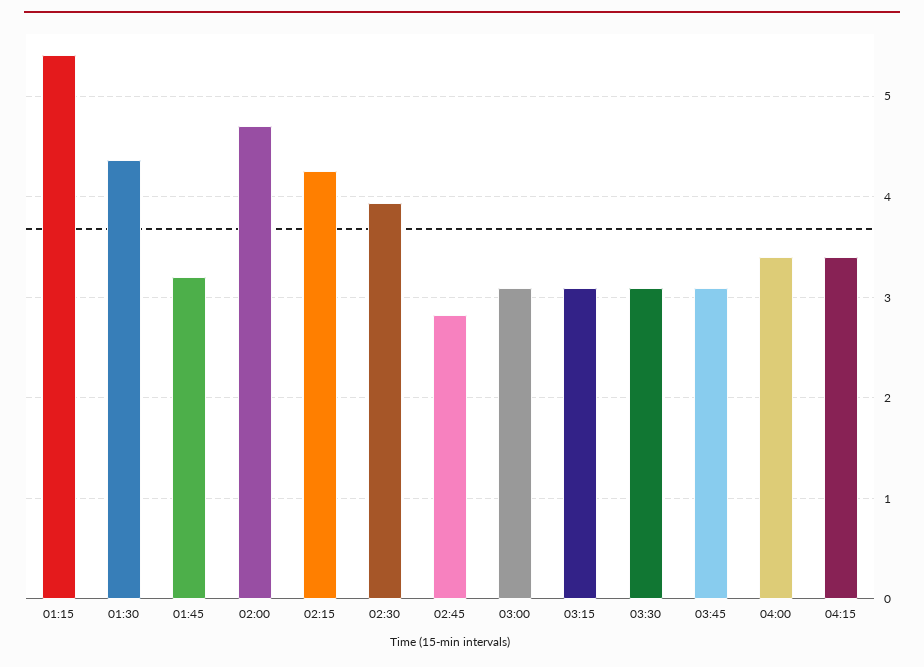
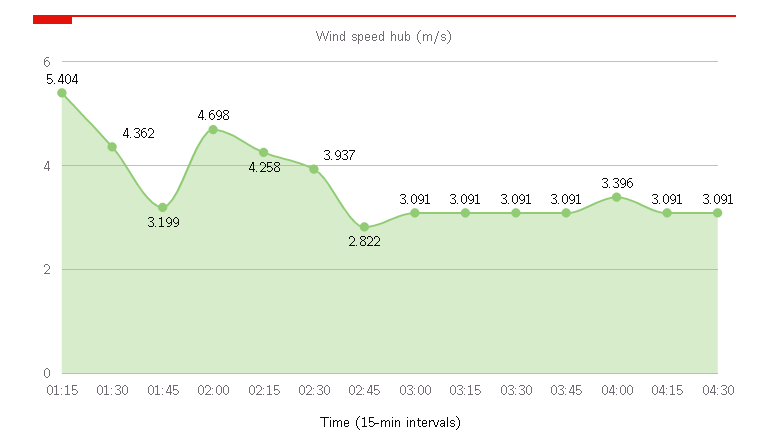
04:15: 3.4 -> 3.091
04:30: none -> 3.091

